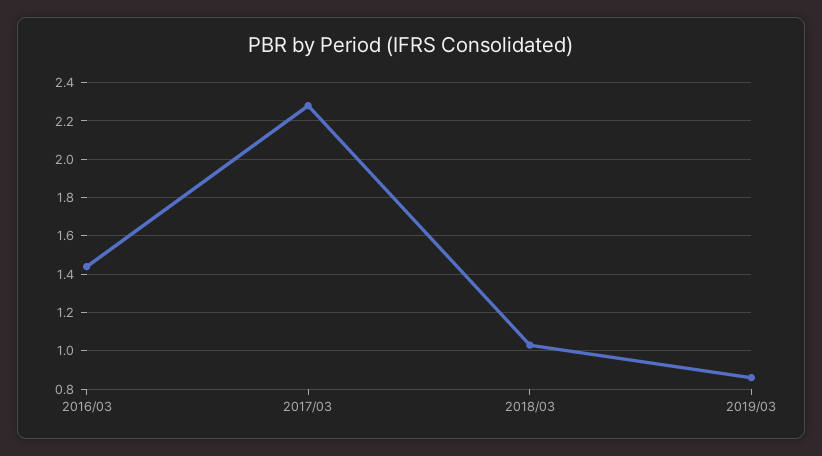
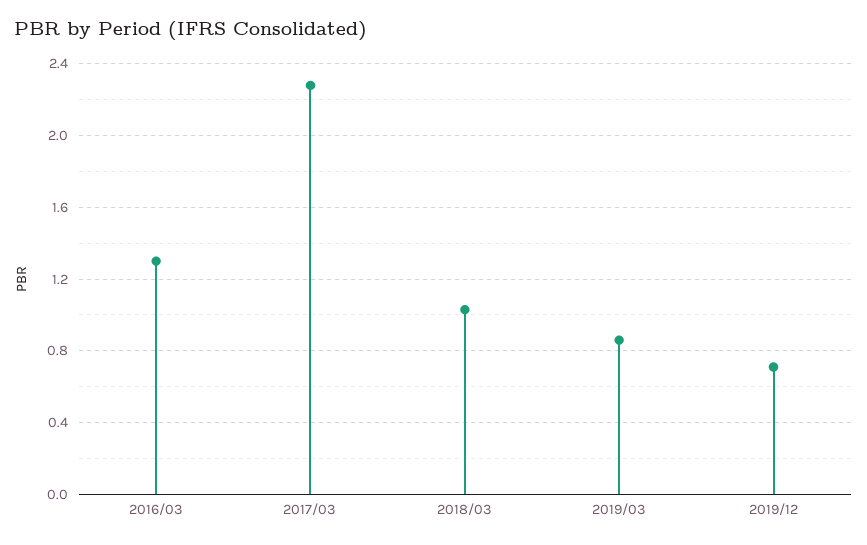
2016/03: 1.45 -> 1.3
2019/12: none -> 0.7

